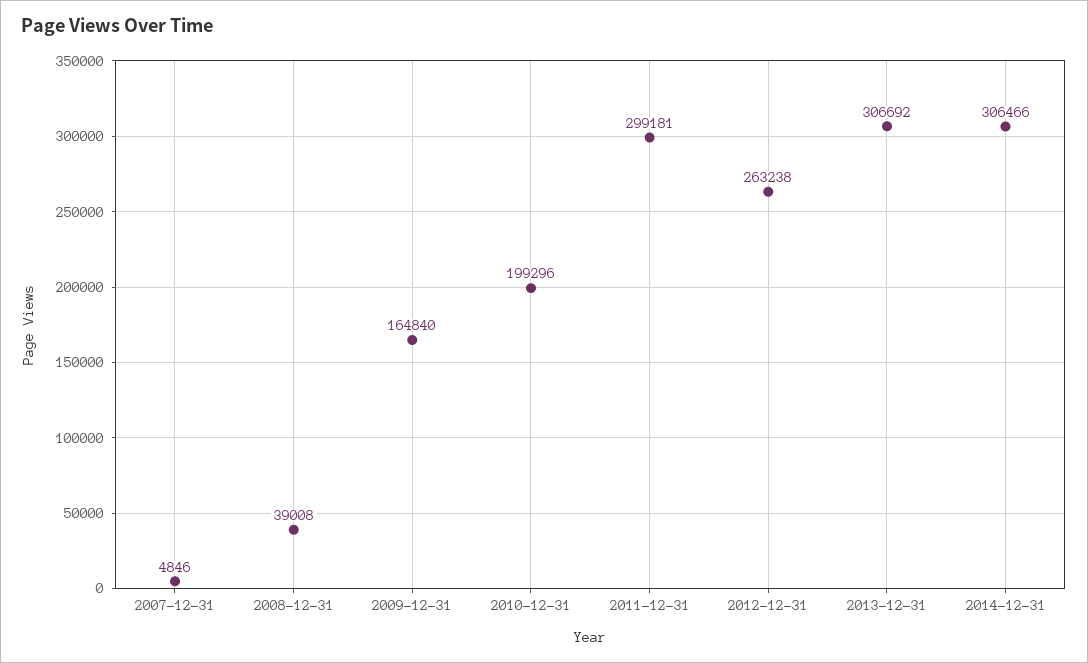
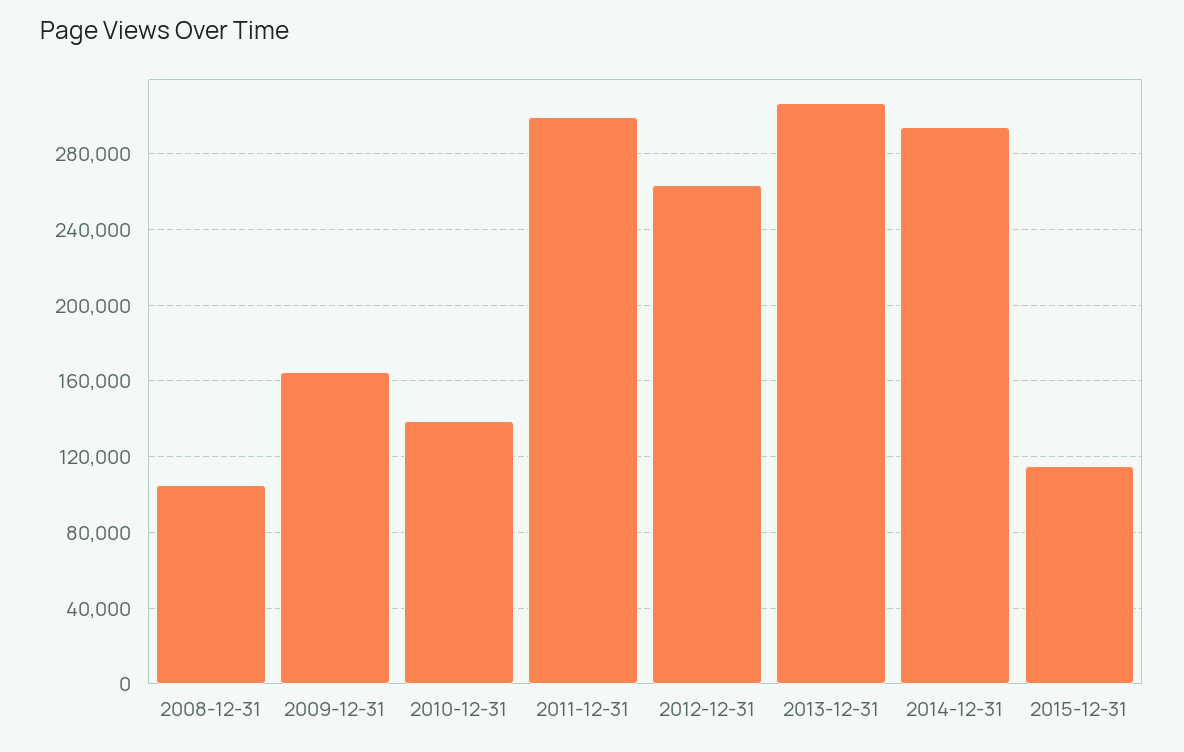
2007-12-31: 4846 -> none
2008-12-31: 39008 -> 105000
2010-12-31: 199296 -> 140000
2014-12-31: 306466 -> 295000
2015-12-31: none -> 115000

